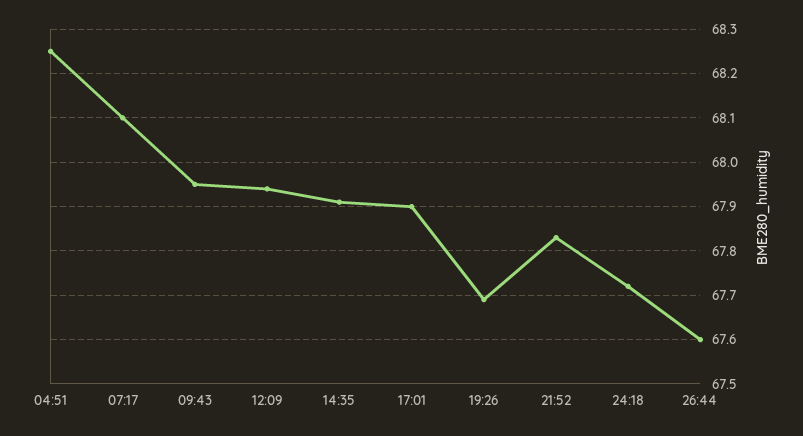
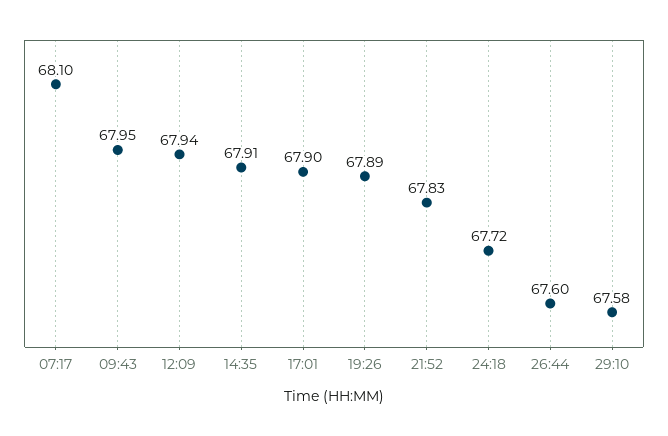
04:51: 68.25 -> none
19:26: 67.7 -> 67.89
29:10: none -> 67.58

